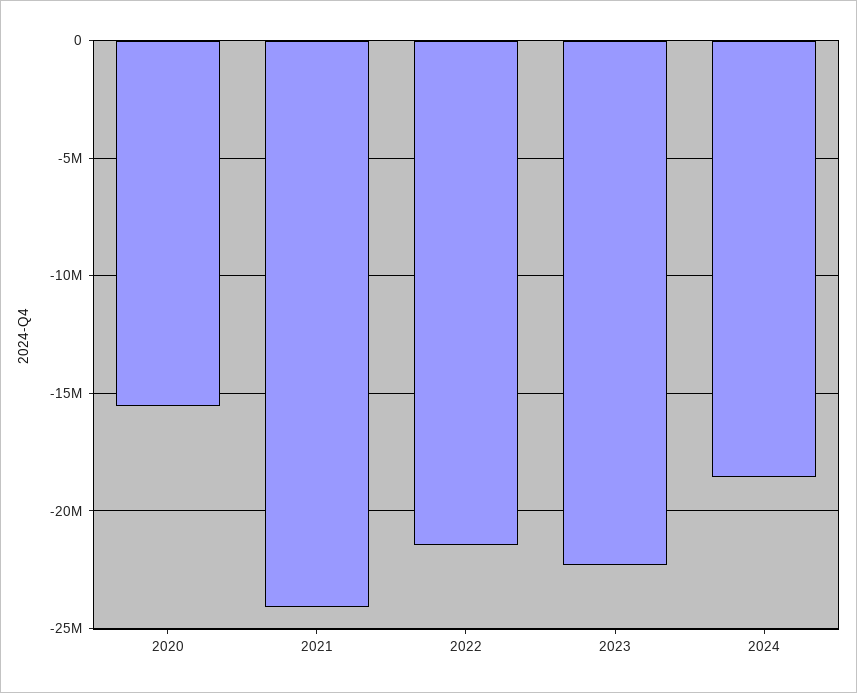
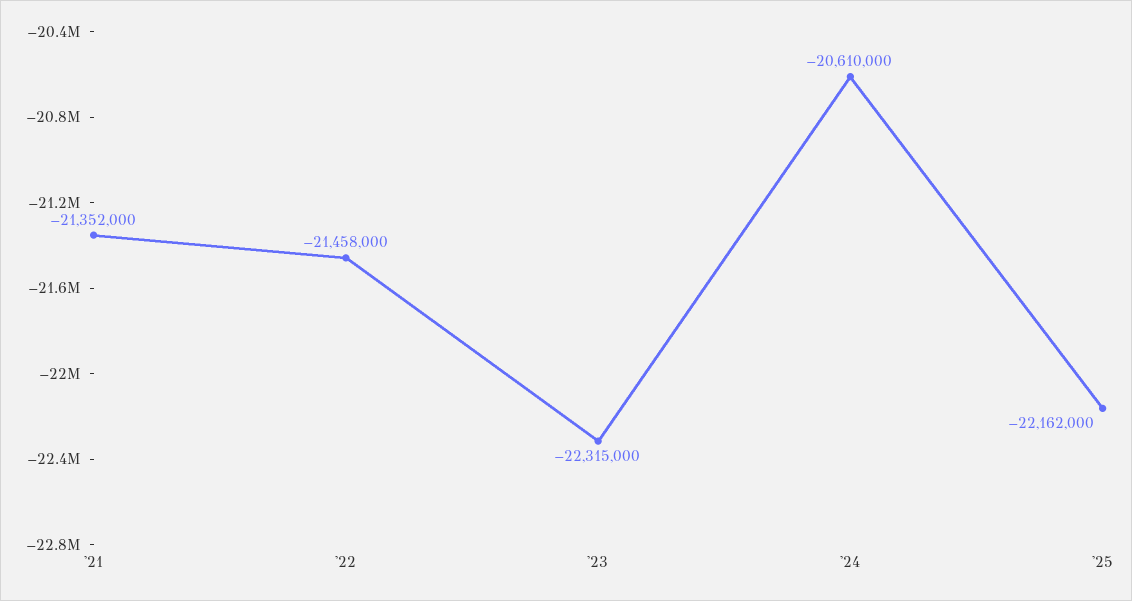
2020: -15500000 -> none
2021: -24000000 -> -21352000
2024: -18500000 -> -20610000
'25: none -> -22162000

